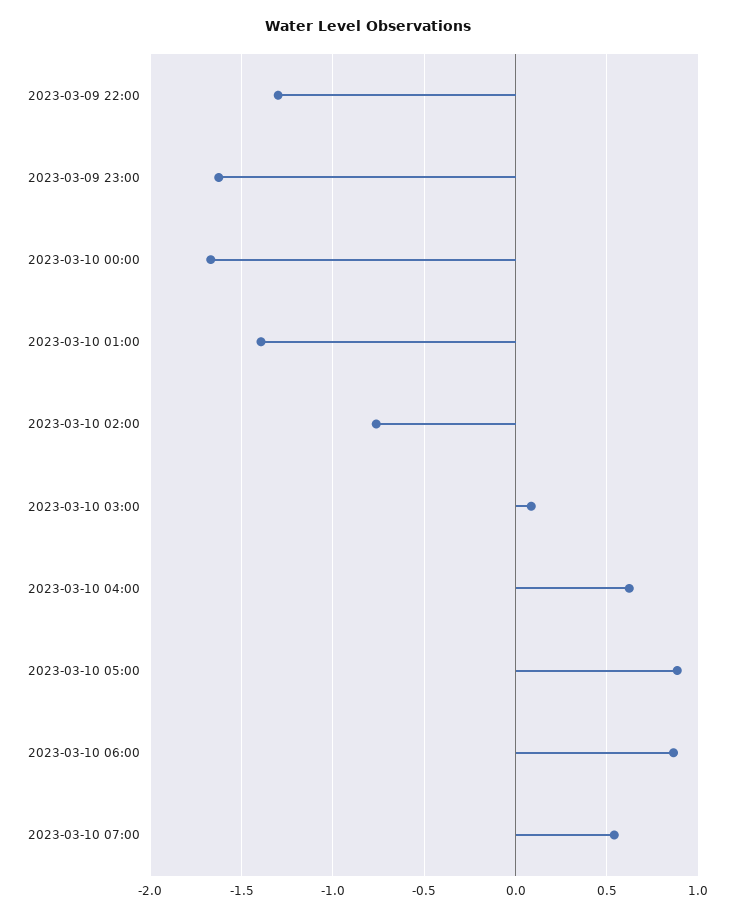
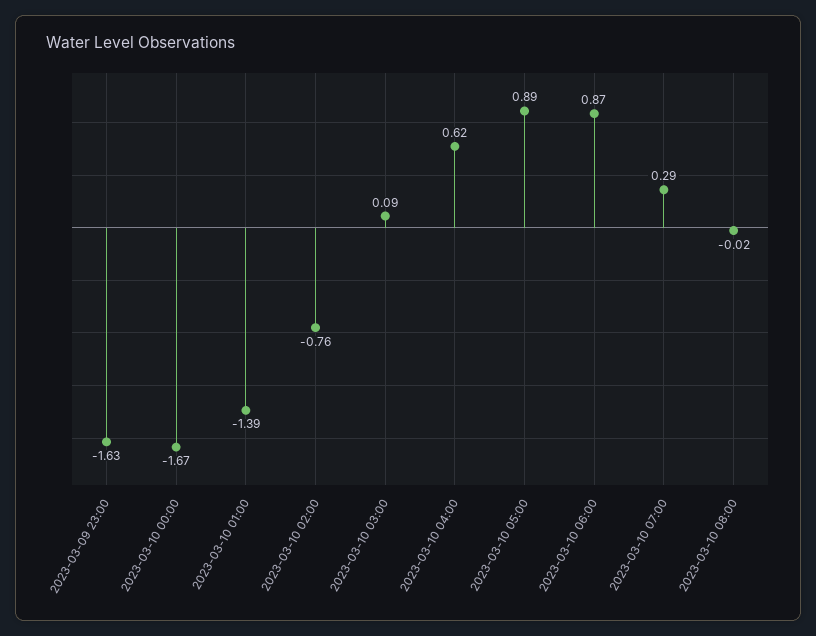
2023-03-09 22:00: -1.3 -> none
2023-03-10 07:00: 0.55 -> 0.29
2023-03-10 08:00: none -> -0.02

